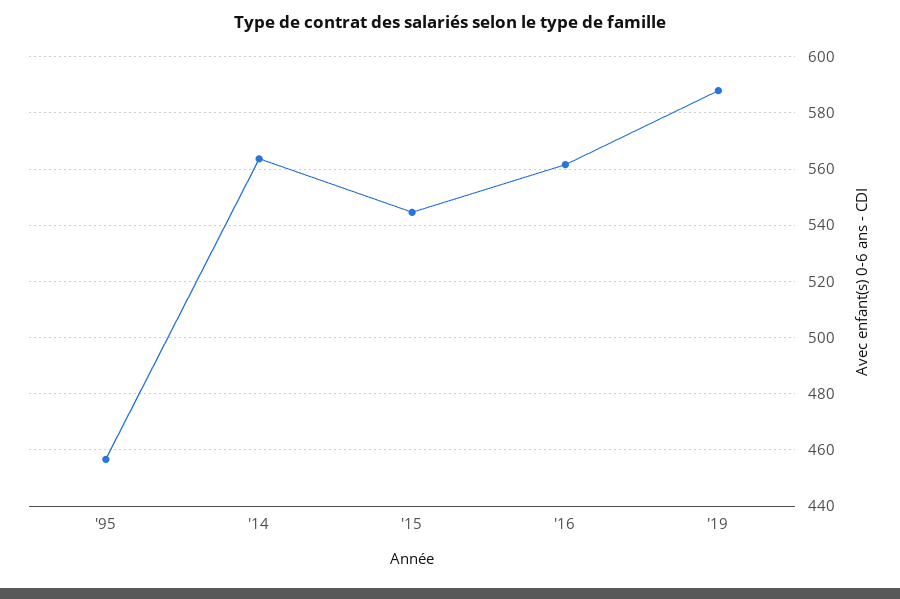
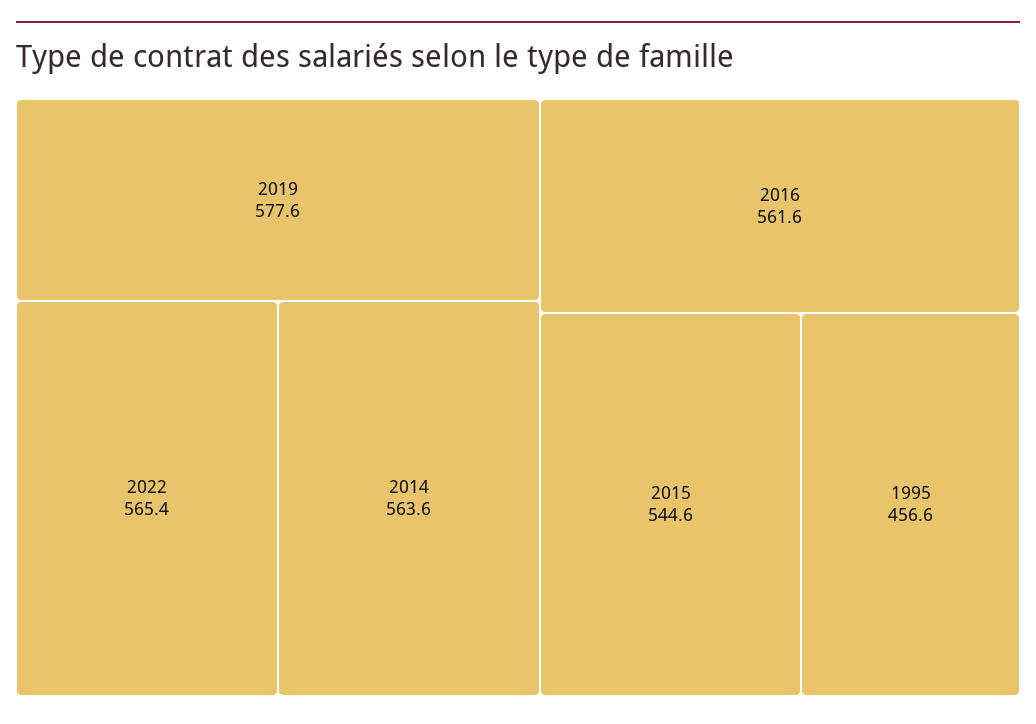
'19: 587.5 -> 577.6
2022: none -> 565.4

